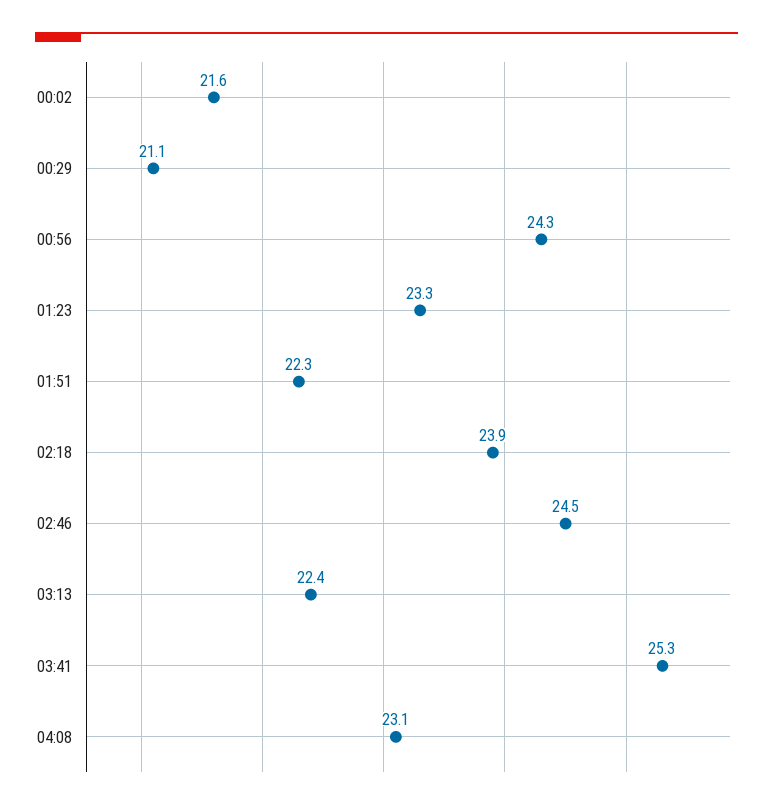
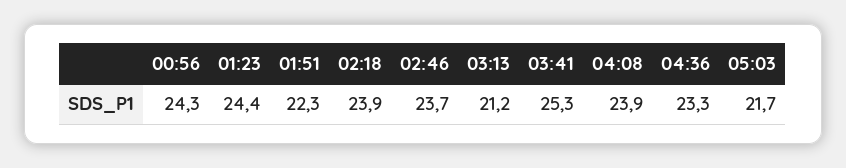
00:02: 21.6 -> none
00:29: 21.1 -> none
01:23: 23.3 -> 24.4
02:46: 24.5 -> 23.7
03:13: 22.4 -> 21.2
04:08: 23.1 -> 23.9
04:36: none -> 23.3
05:03: none -> 21.7

